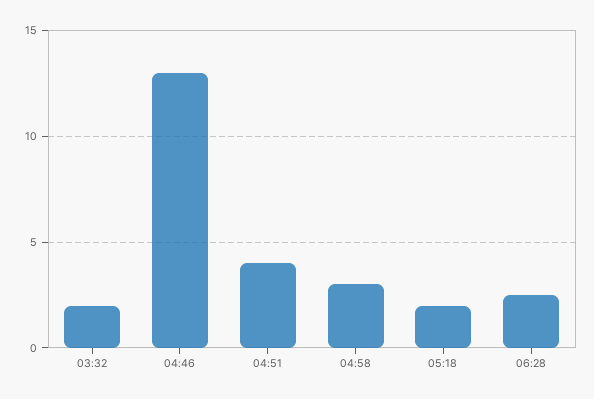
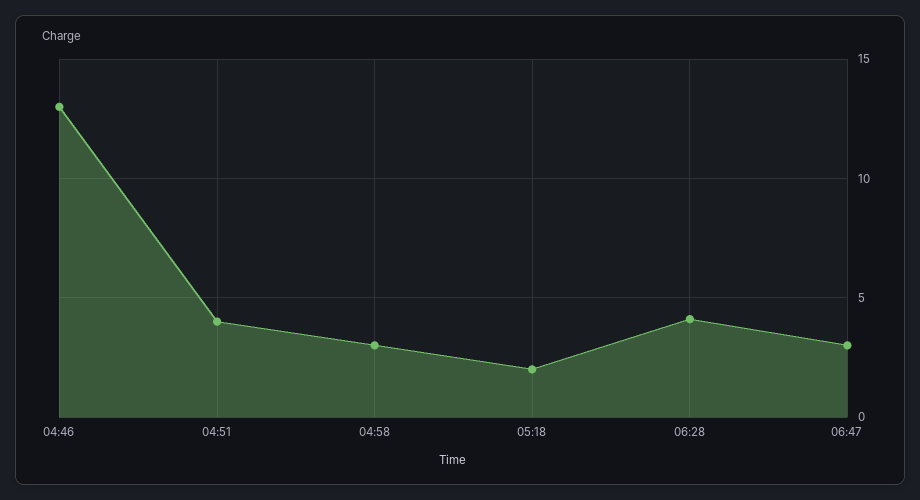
03:32: 2 -> none
06:28: 2.5 -> 4
06:47: none -> 3

